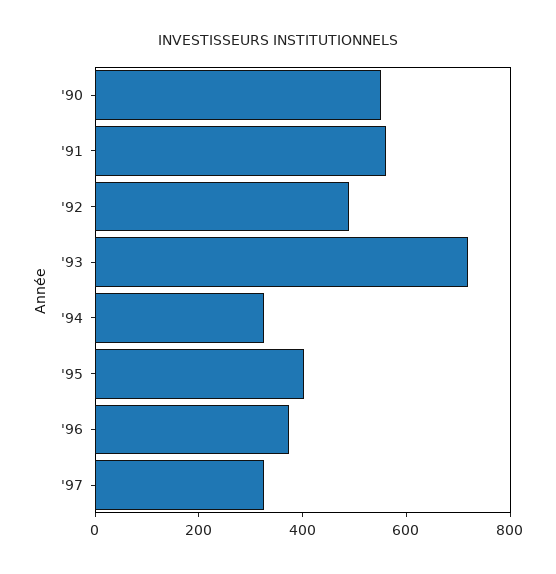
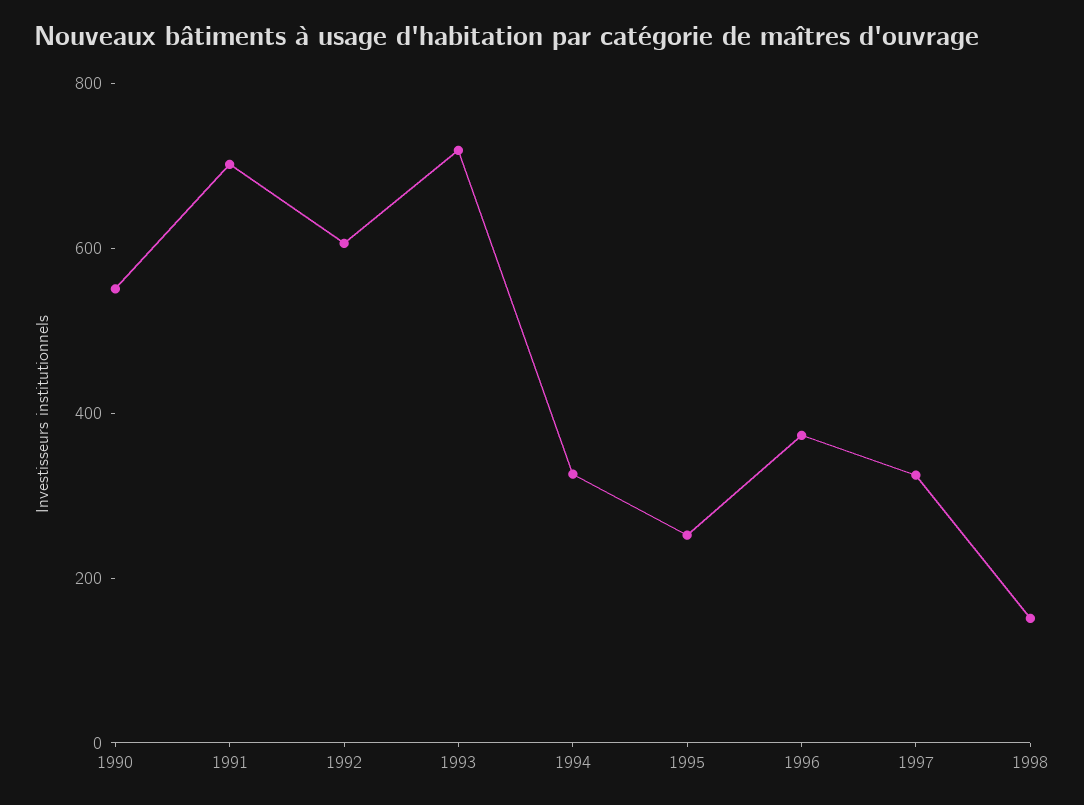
'91: 550 -> 700
'92: 500 -> 600
'95: 400 -> 250
1998: none -> 150

